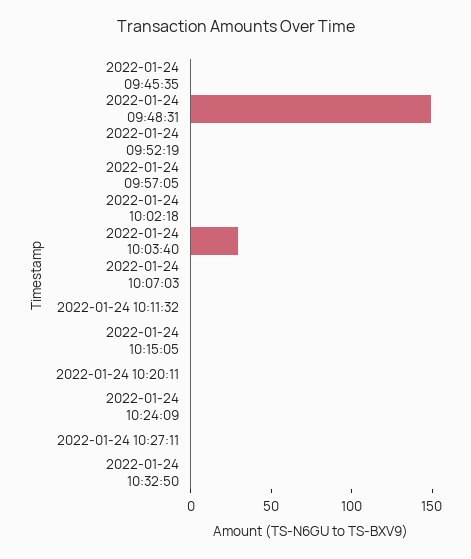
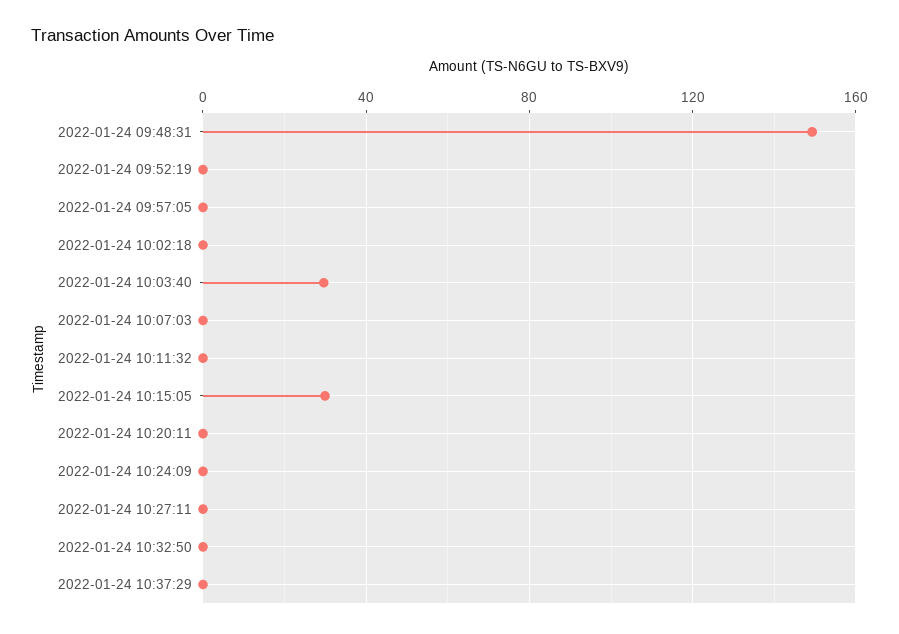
2022-01-24 09:45:35: 0 -> none
2022-01-24 10:15:05: 0 -> 30
2022-01-24 10:37:29: none -> 0

